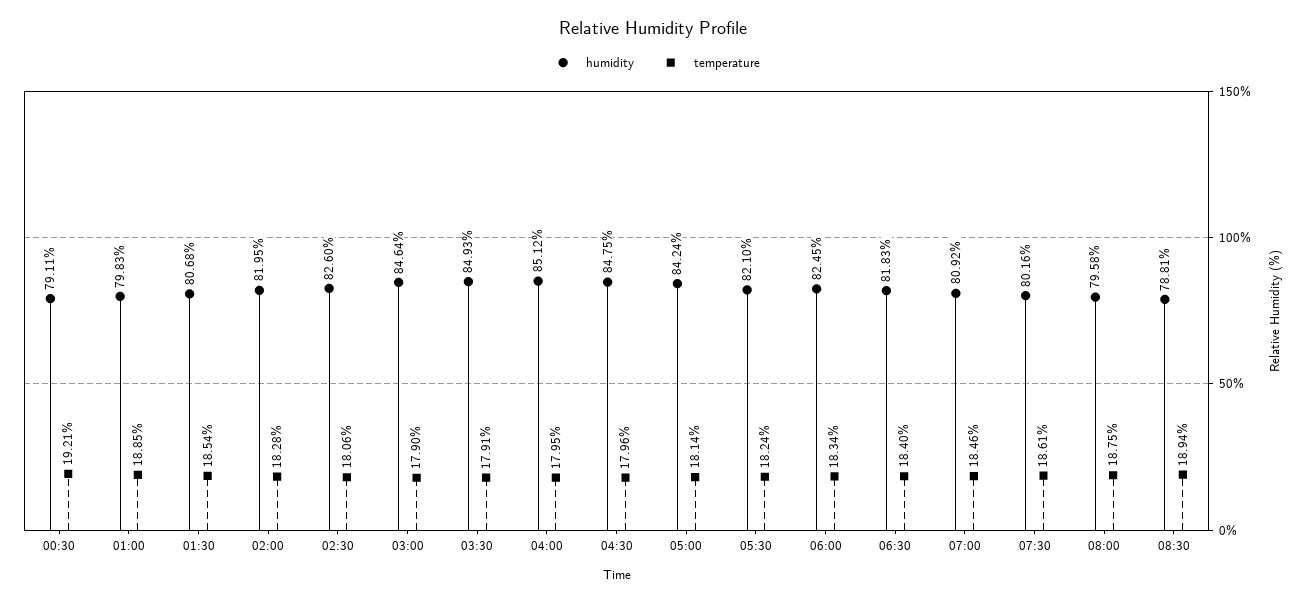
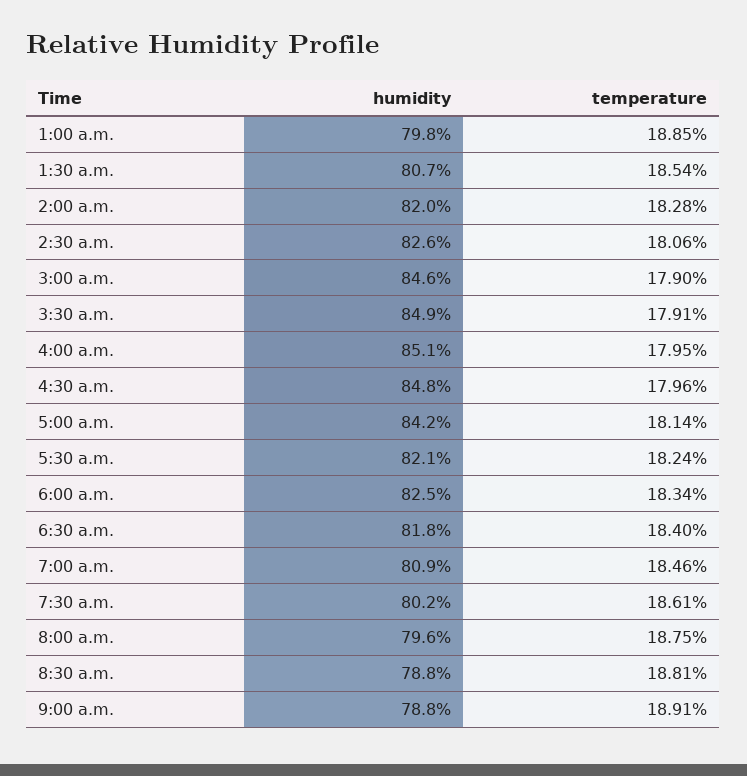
humidity, 00:30: 79.11 -> none
temperature, 00:30: 19.21 -> none
temperature, 08:30: 18.94 -> 18.81
humidity, 9:00 a.m.: none -> 78.8
temperature, 9:00 a.m.: none -> 18.91

